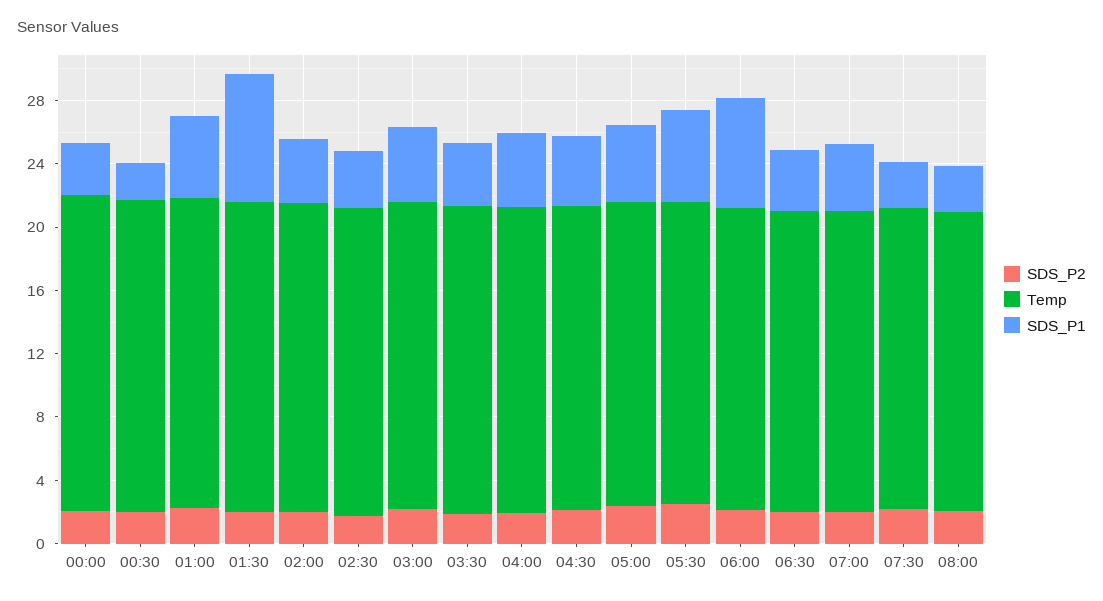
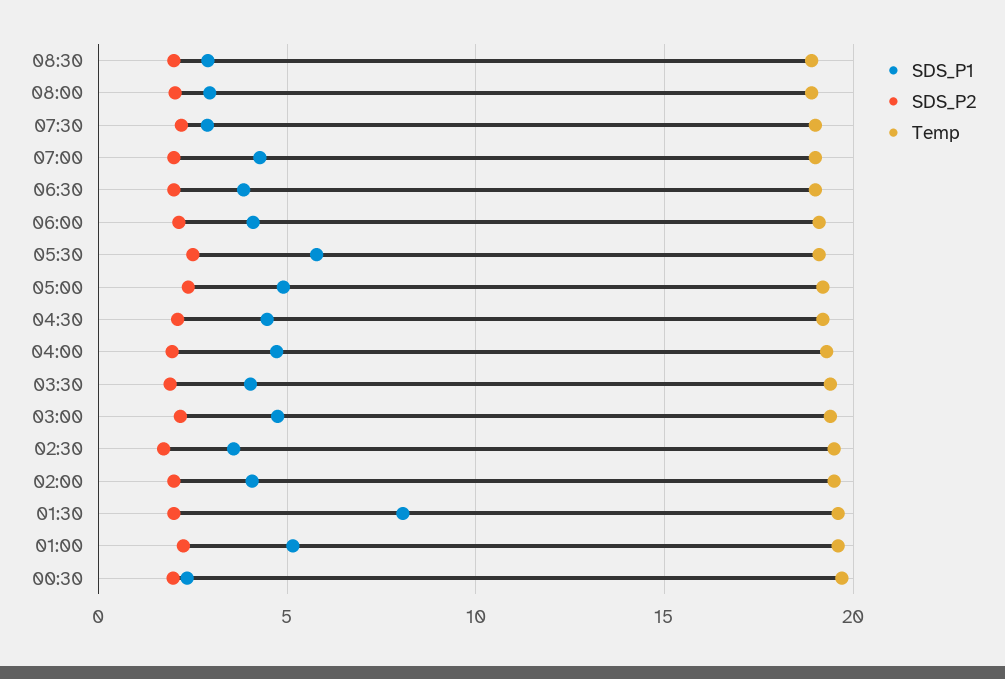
SDS_P2, 00:00: 2 -> none
Temp, 00:00: 20 -> none
SDS_P1, 00:00: 3 -> none
SDS_P1, 06:00: 7 -> 4
SDS_P1, 08:30: none -> 3
SDS_P2, 08:30: none -> 2
Temp, 08:30: none -> 19

